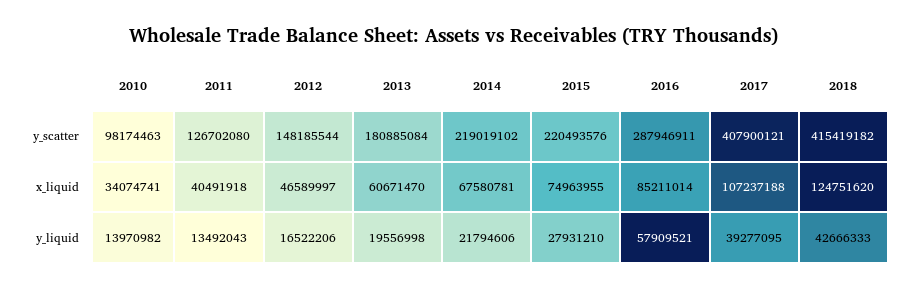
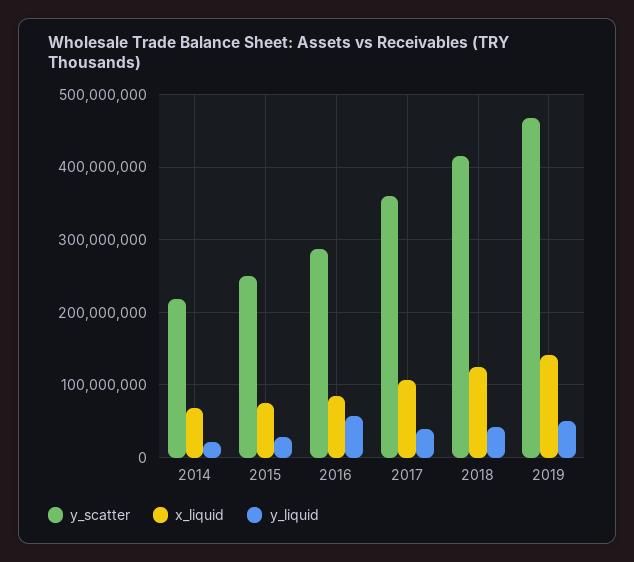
y_scatter, 2010: 98174463 -> none
y_scatter, 2011: 126702080 -> none
y_scatter, 2012: 148185544 -> none
y_scatter, 2013: 180885084 -> none
y_scatter, 2015: 220493576 -> 250000000
y_scatter, 2017: 407900121 -> 360000000
x_liquid, 2010: 34074741 -> none
x_liquid, 2011: 40491918 -> none
x_liquid, 2012: 46589997 -> none
x_liquid, 2013: 60671470 -> none
y_liquid, 2010: 13970982 -> none
y_liquid, 2011: 13492043 -> none
y_liquid, 2012: 16522206 -> none
y_liquid, 2013: 19556998 -> none
y_scatter, 2019: none -> 470000000
x_liquid, 2019: none -> 140000000
y_liquid, 2019: none -> 50000000

